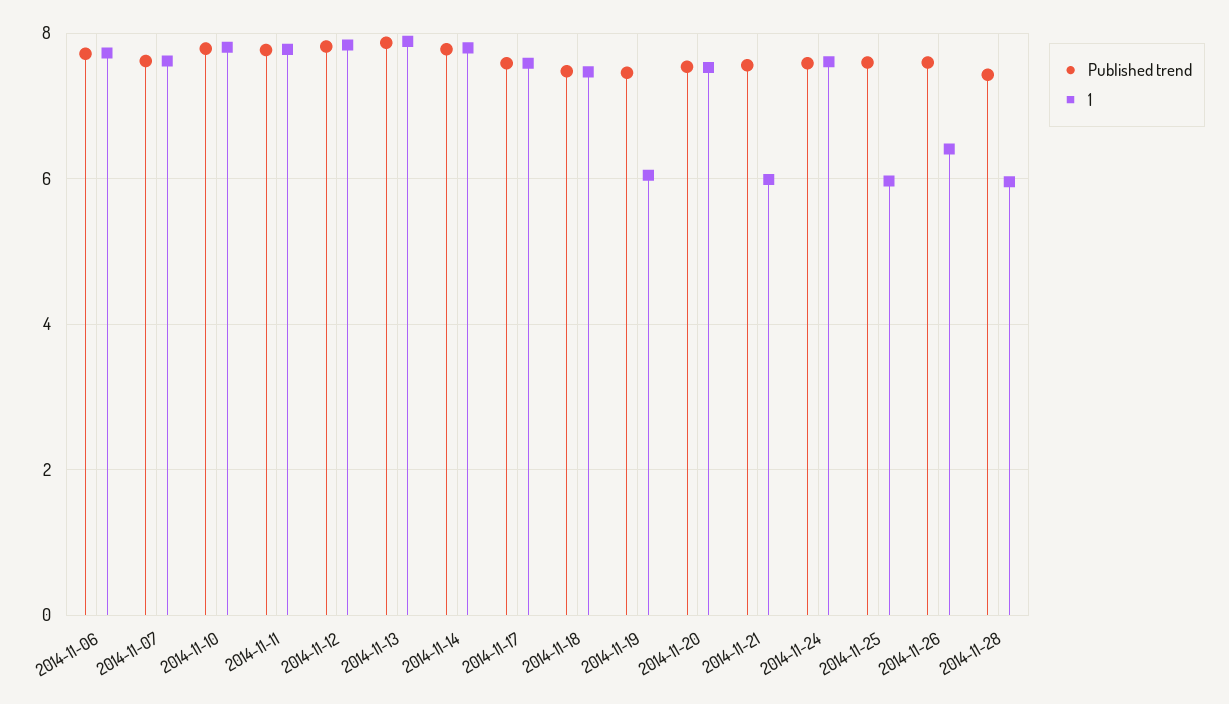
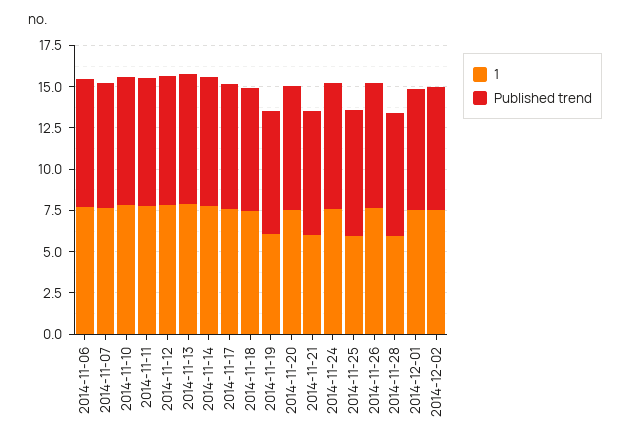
1, 2014-11-26: 6.4 -> 7.5
1, 2014-12-01: none -> 7.5
Published trend, 2014-12-01: none -> 7.5
1, 2014-12-02: none -> 7.5
Published trend, 2014-12-02: none -> 7.5

